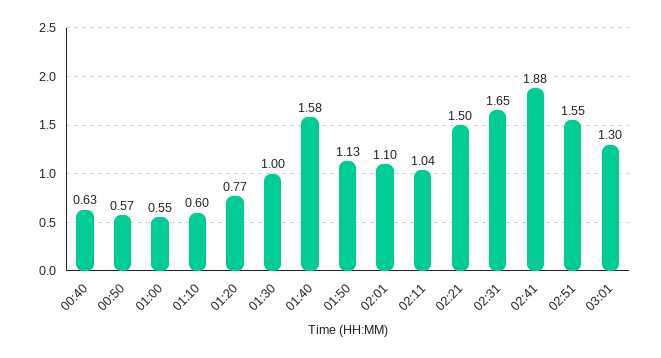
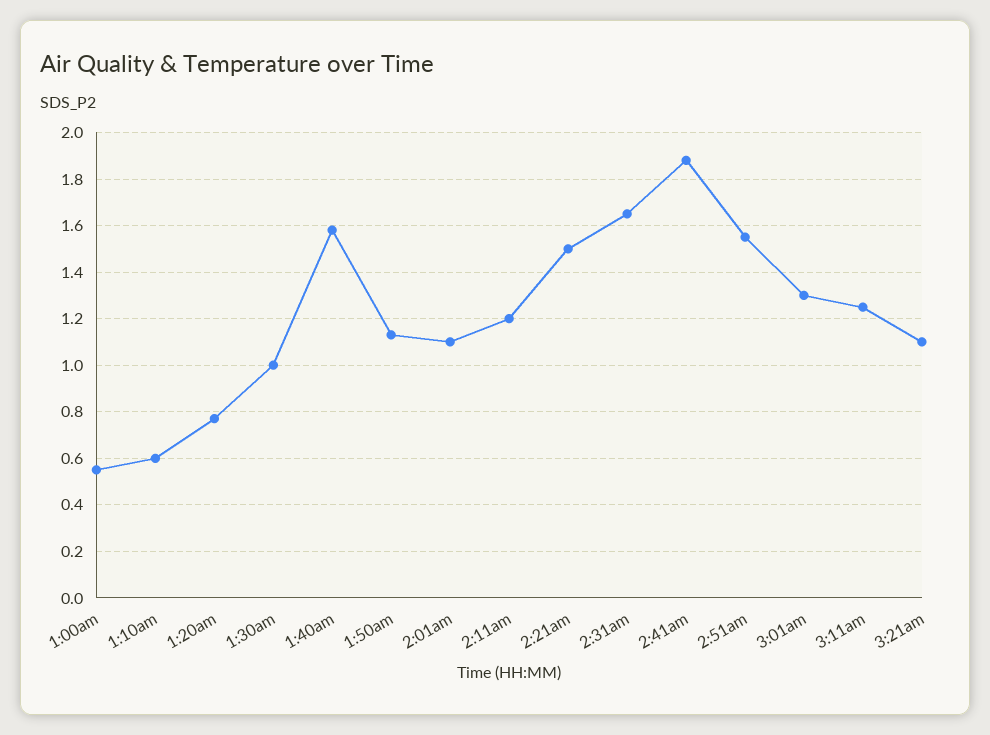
00:40: 0.63 -> none
00:50: 0.57 -> none
02:11: 1.04 -> 1.2
3:11am: none -> 1.25
3:21am: none -> 1.1

